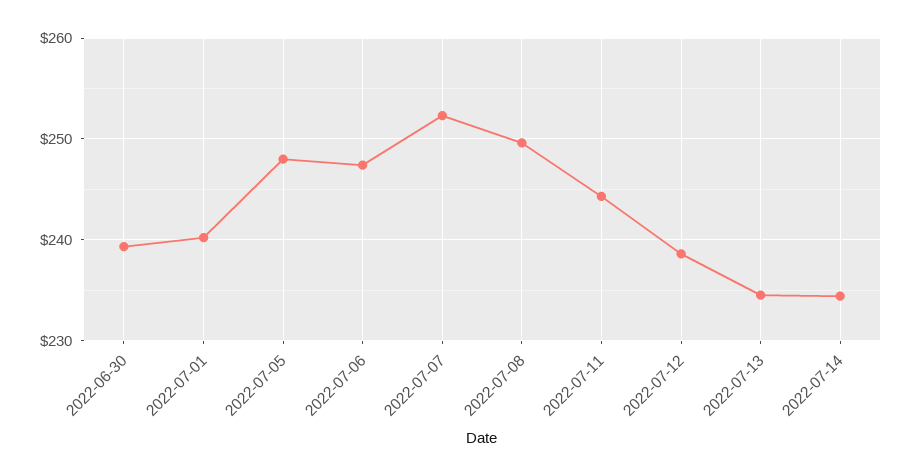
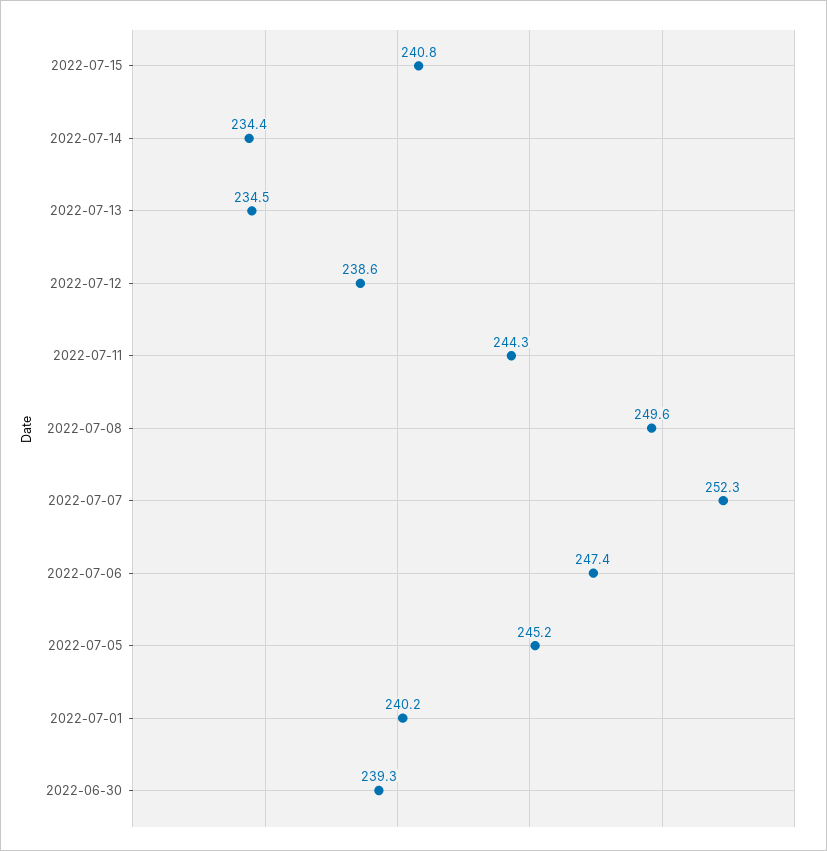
2022-07-05: 248 -> 245.2
2022-07-15: none -> 240.8

